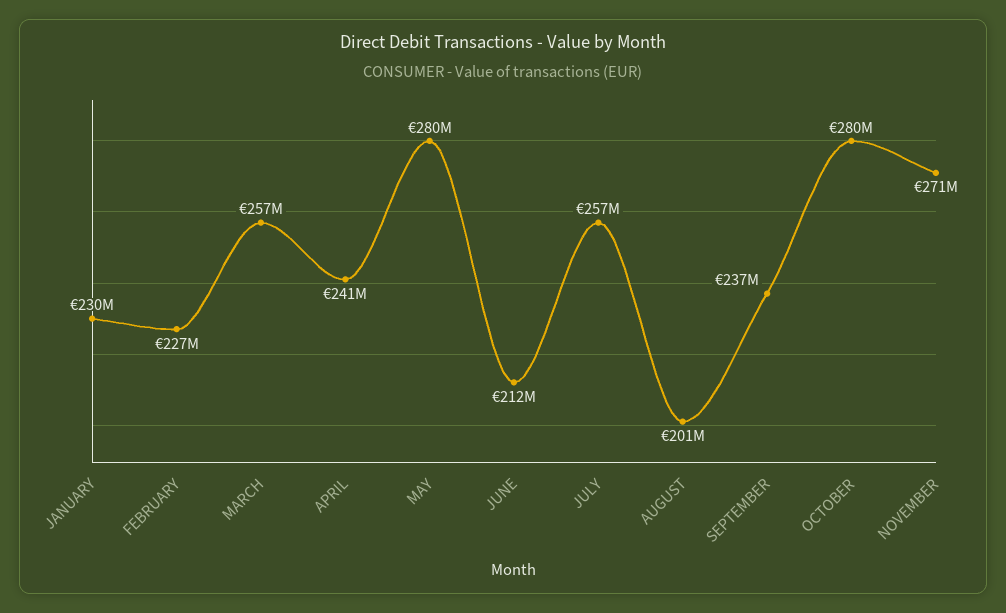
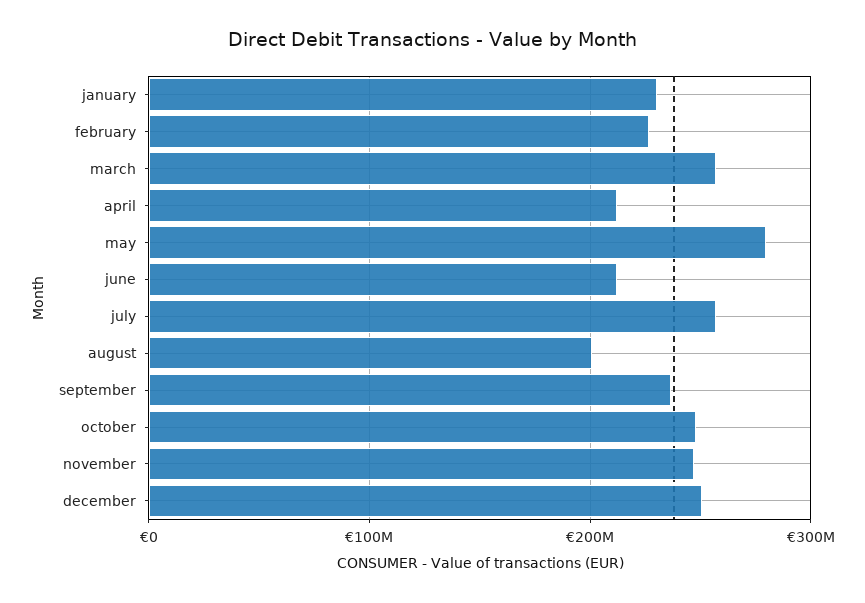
APRIL: 241000000 -> 210000000
OCTOBER: 280000000 -> 250000000
NOVEMBER: 271000000 -> 250000000
december: none -> 250000000

